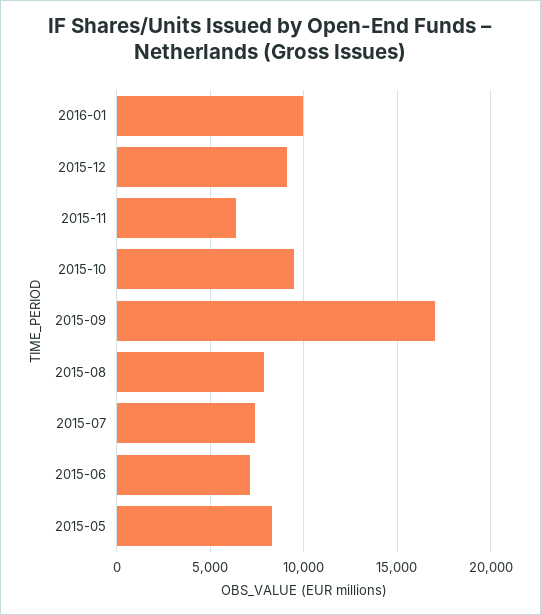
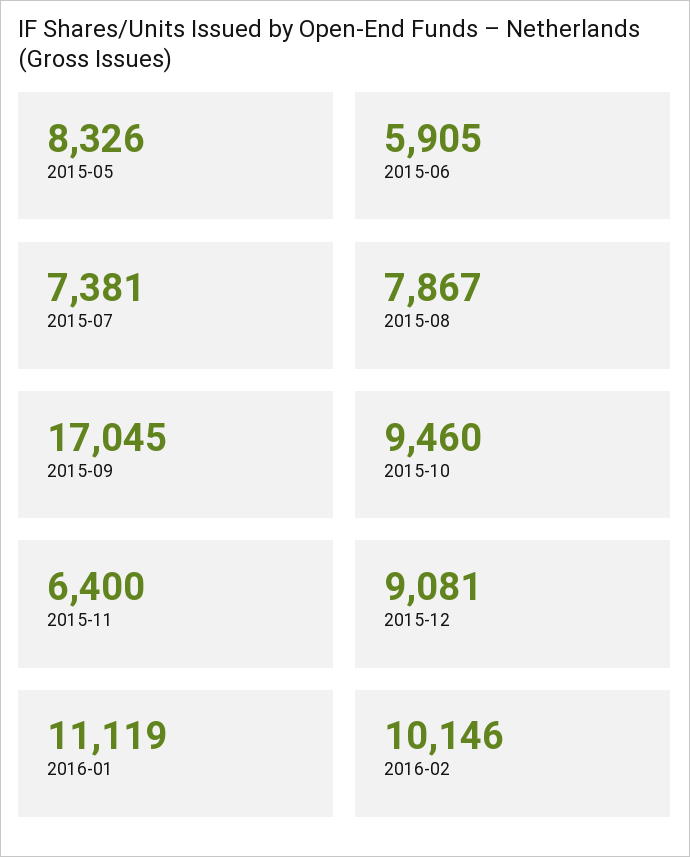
2016-01: 10000 -> 11119
2015-06: 7000 -> 5905
2016-02: none -> 10146

